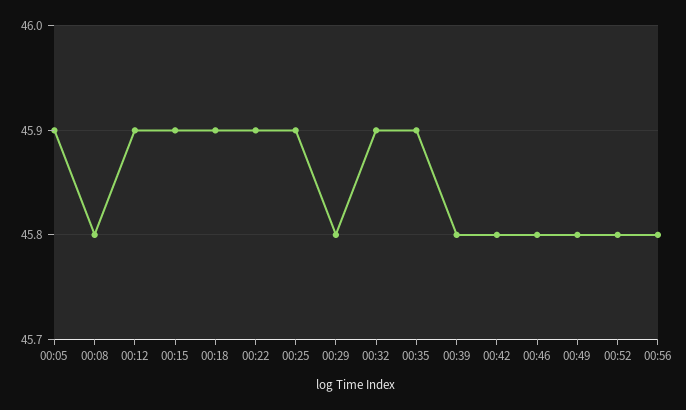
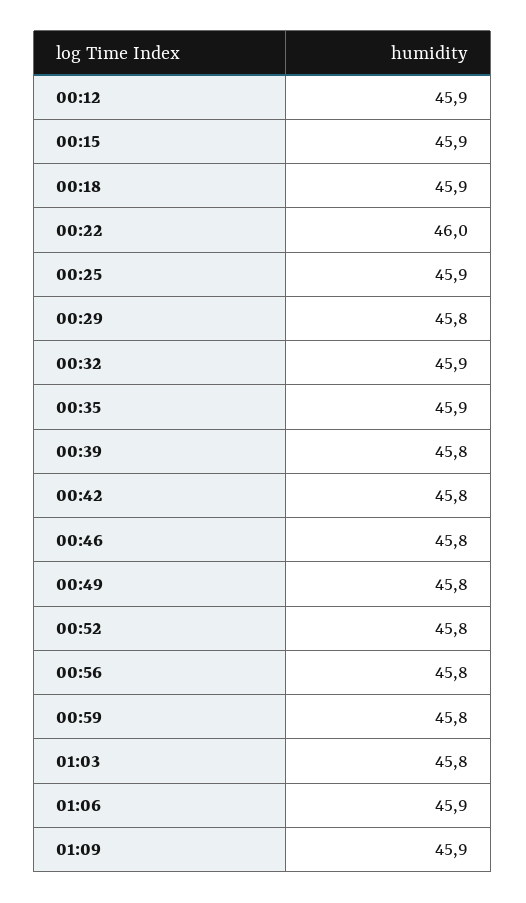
00:05: 45.9 -> none
00:08: 45.8 -> none
00:22: 45.9 -> 46
00:59: none -> 45.8
01:03: none -> 45.8
01:06: none -> 45.9
01:09: none -> 45.9

